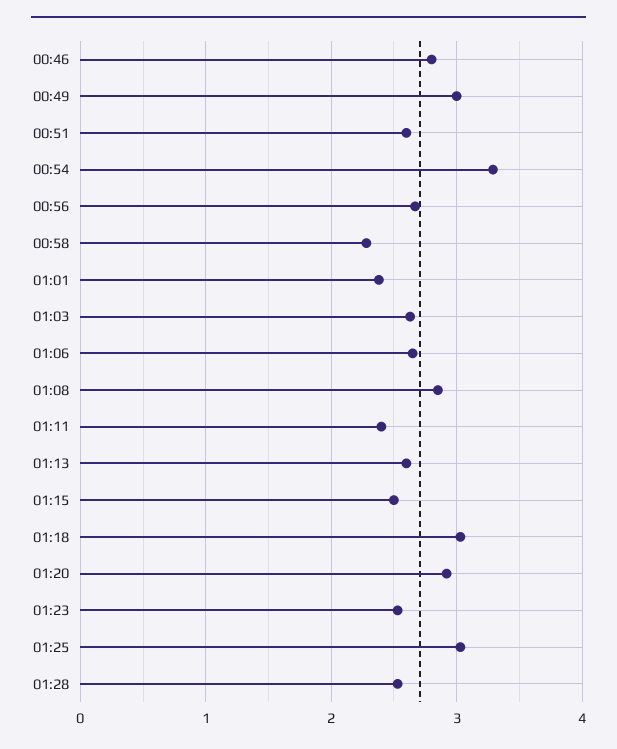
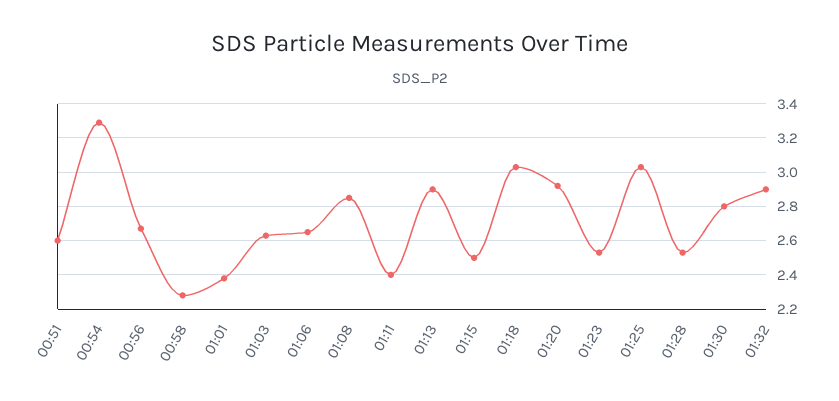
00:46: 2.8 -> none
00:49: 3 -> none
01:13: 2.6 -> 2.9
01:30: none -> 2.8
01:32: none -> 2.9

